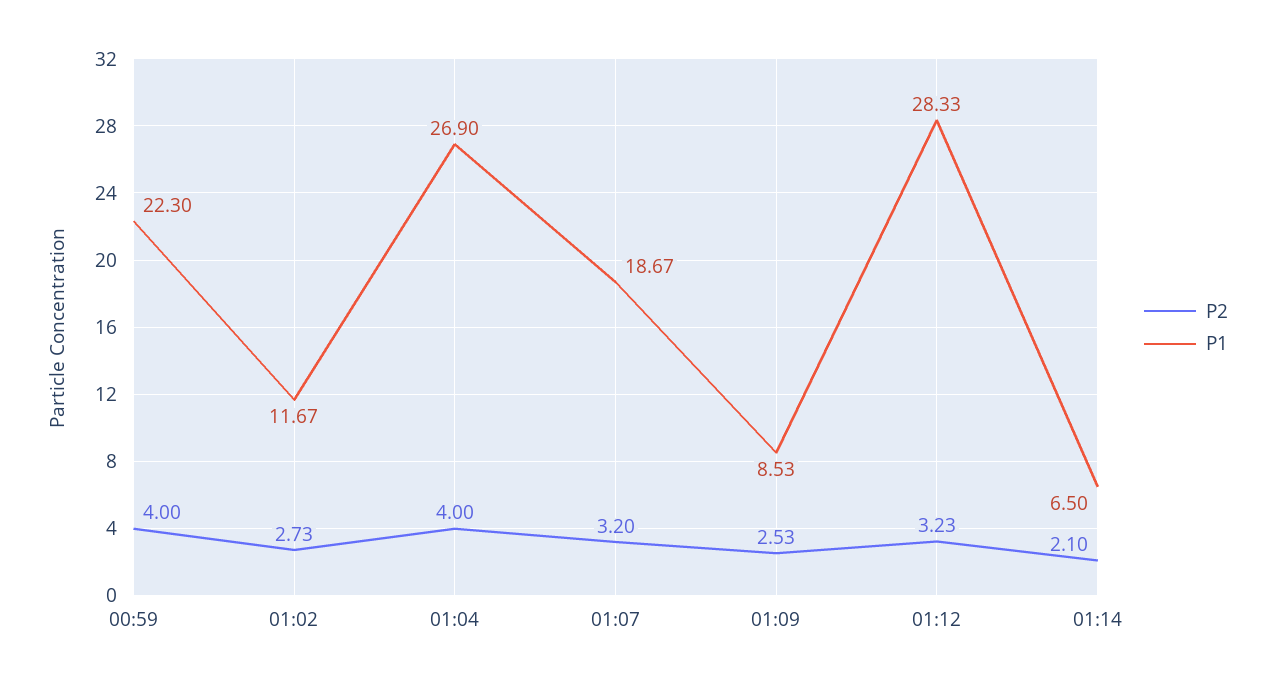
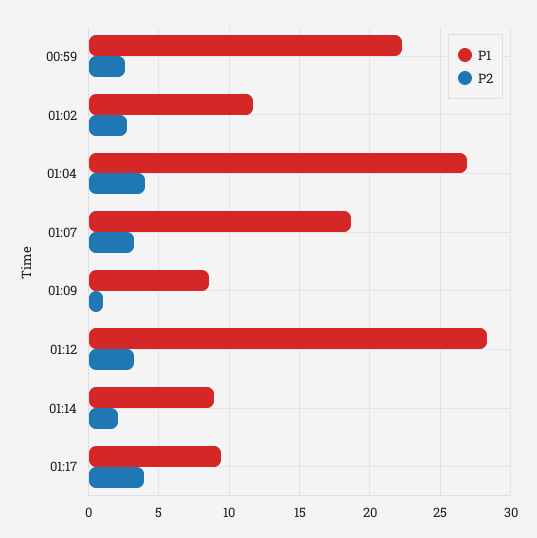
P2, 00:59: 4 -> 2.5
P2, 01:09: 2.53 -> 1
P1, 01:14: 6.5 -> 9
P1, 01:17: none -> 9.5
P2, 01:17: none -> 4

